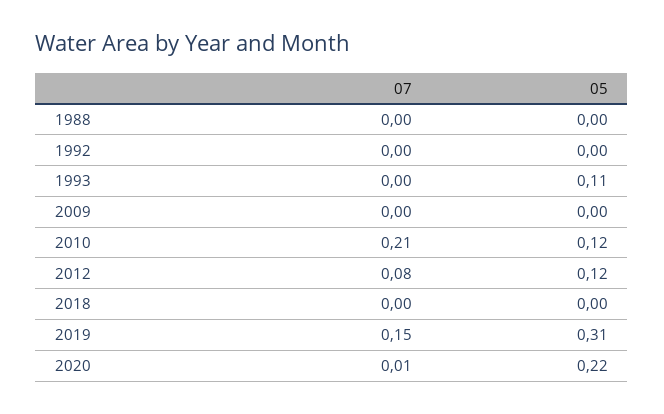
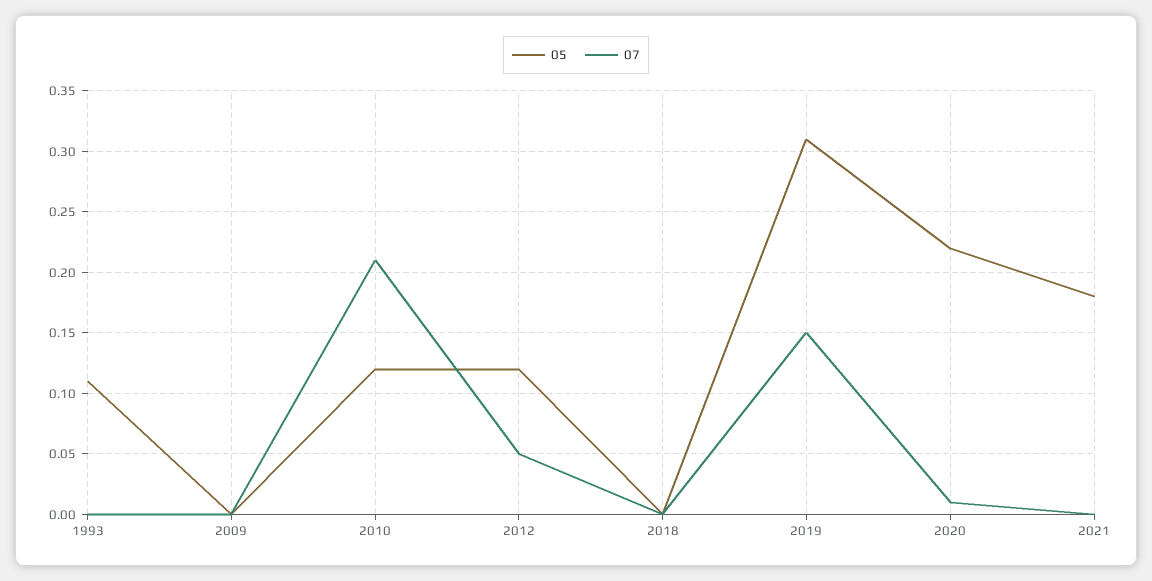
07, 1988: 0 -> none
05, 1988: 0 -> none
07, 1992: 0 -> none
05, 1992: 0 -> none
07, 2012: 0.08 -> 0.05
05, 2021: none -> 0.18
07, 2021: none -> 0

